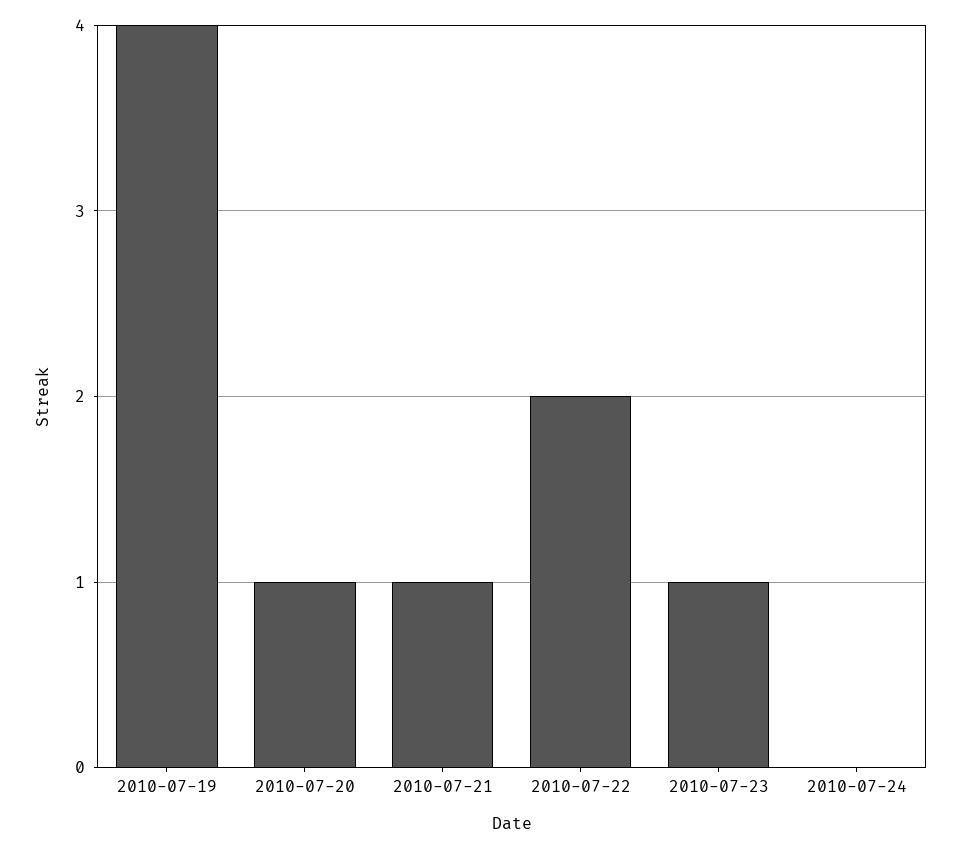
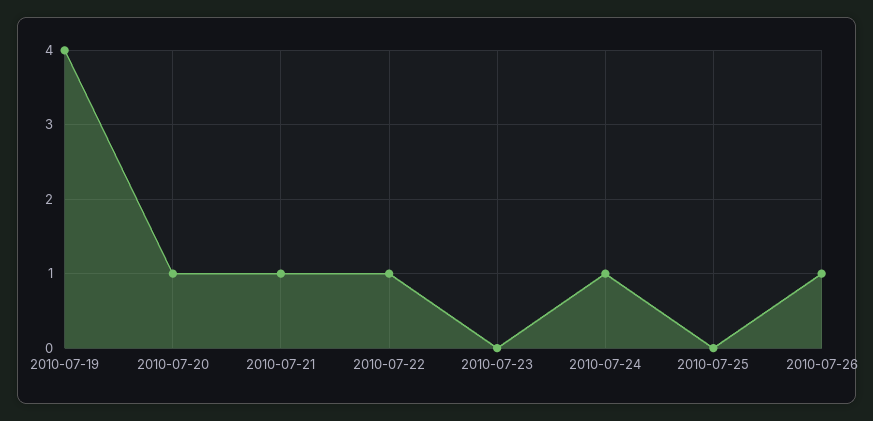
2010-07-22: 2 -> 1
2010-07-23: 1 -> 0
2010-07-24: 0 -> 1
2010-07-25: none -> 0
2010-07-26: none -> 1

